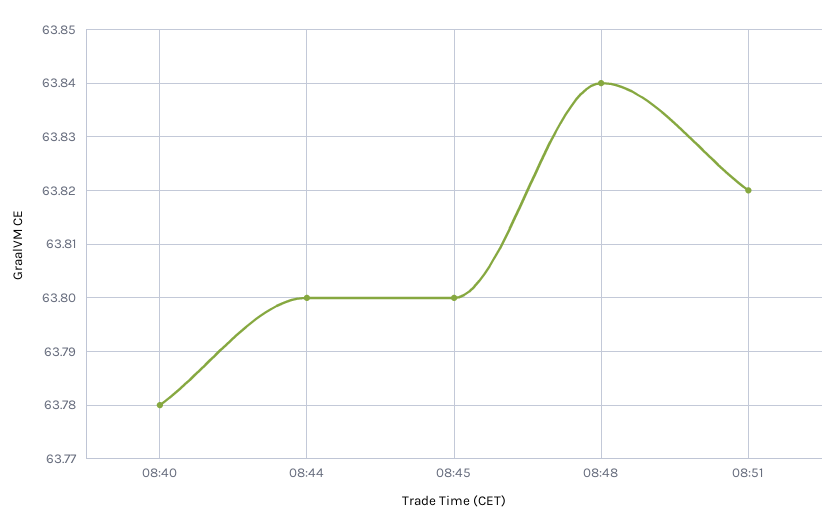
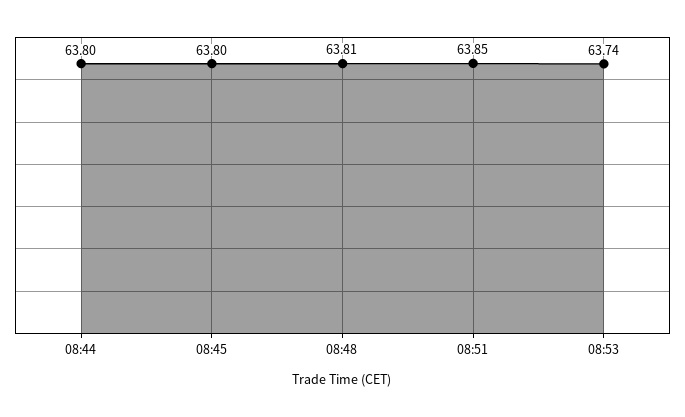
08:40: 63.78 -> none
08:48: 63.84 -> 63.81
08:51: 63.82 -> 63.85
08:53: none -> 63.74

